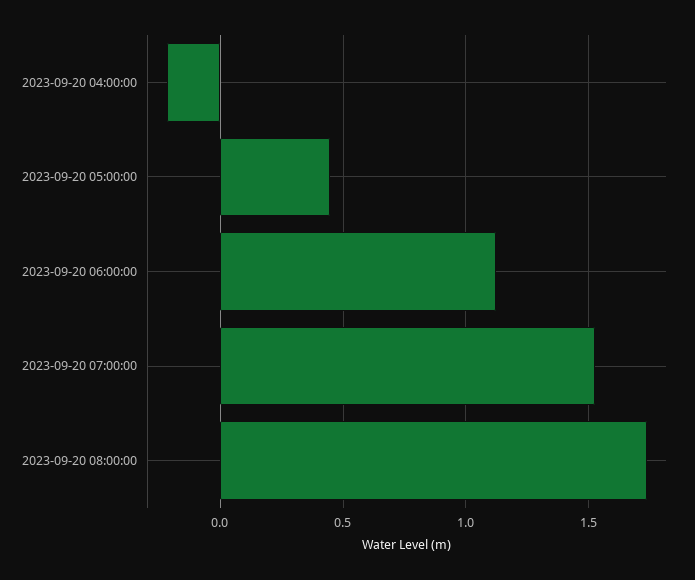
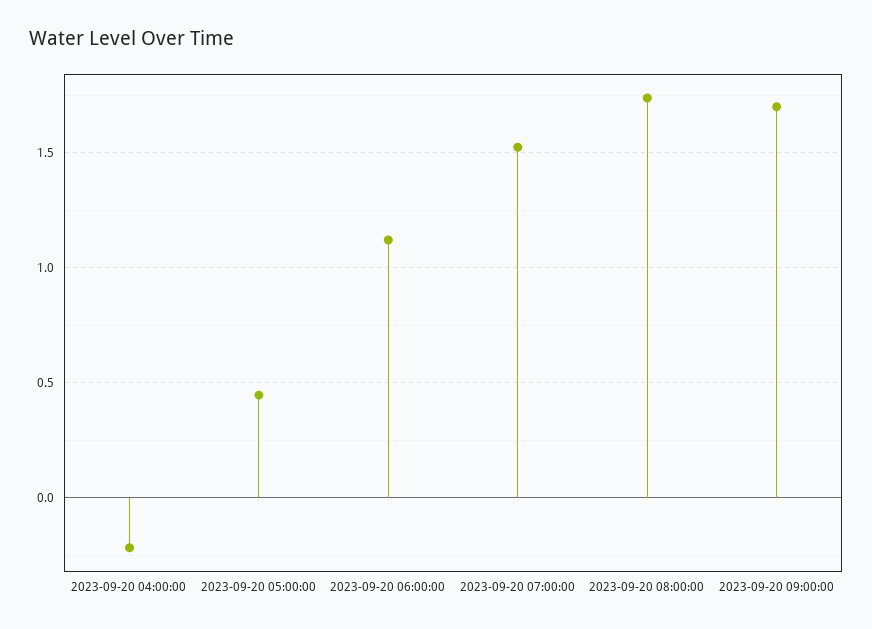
2023-09-20 09:00:00: none -> 1.7

